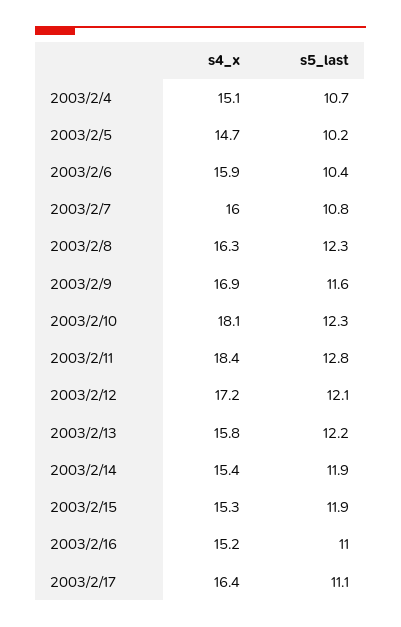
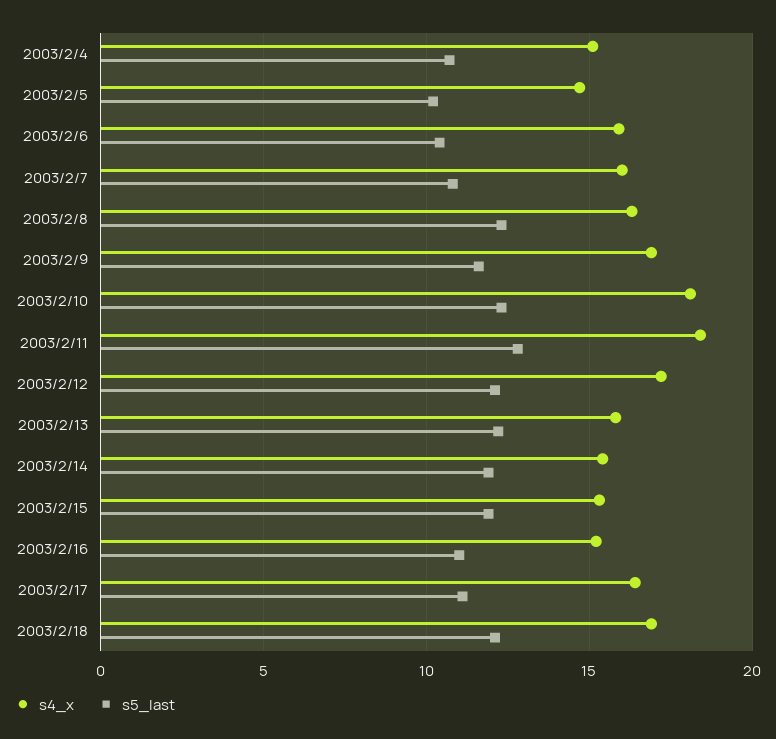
s4_x, 2003/2/18: none -> 17
s5_last, 2003/2/18: none -> 12

